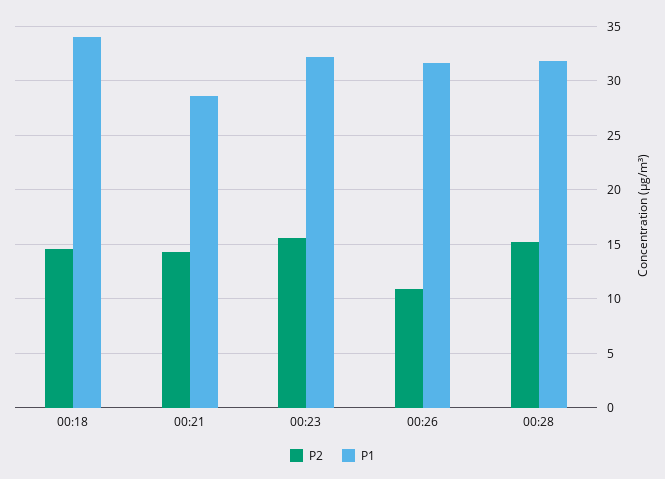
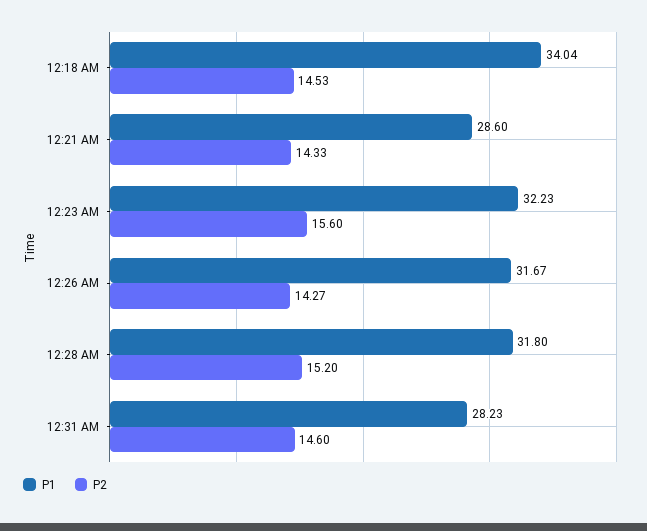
P2, 00:26: 11 -> 14.27
P1, 12:31 AM: none -> 28.23
P2, 12:31 AM: none -> 14.6

